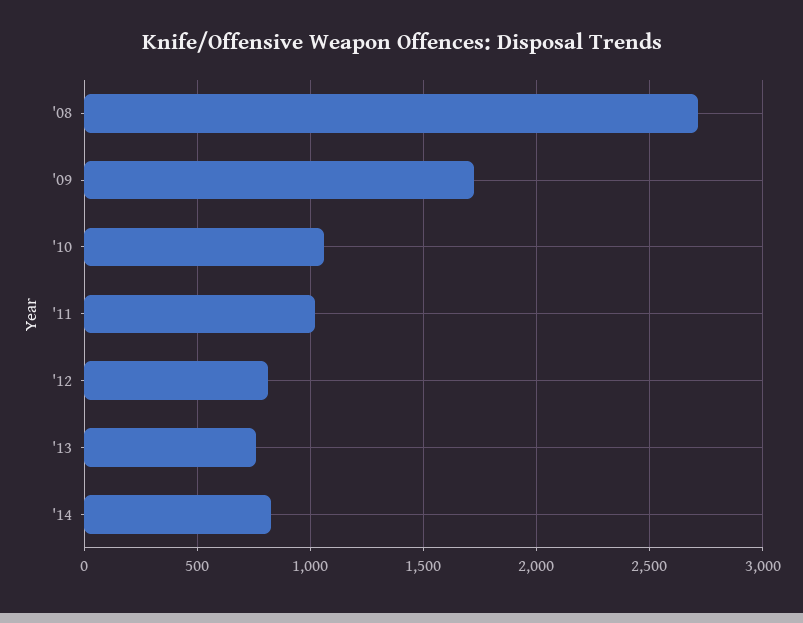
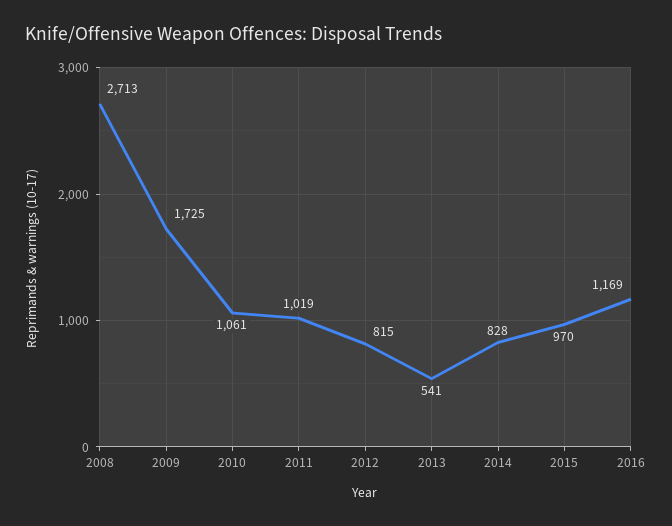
'13: 750 -> 541
2015: none -> 970
2016: none -> 1169

